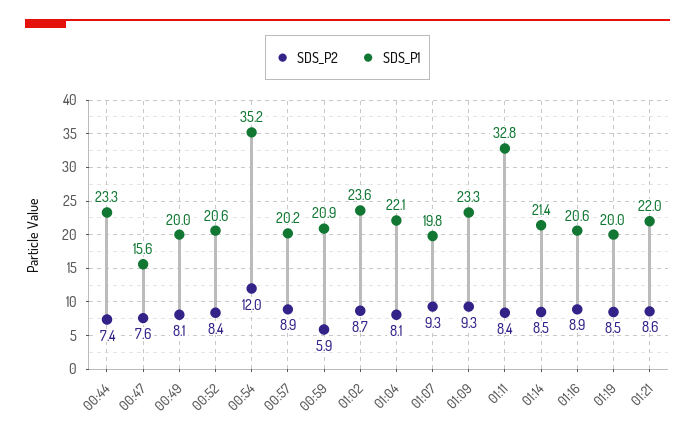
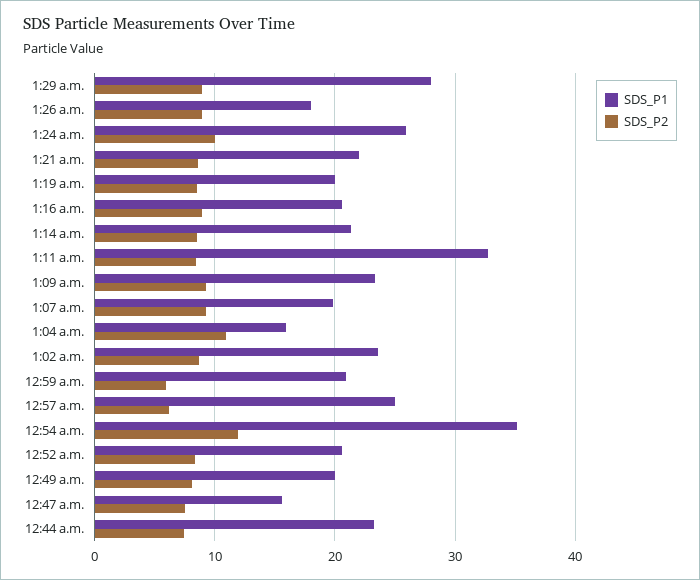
SDS_P2, 00:57: 8.9 -> 6
SDS_P1, 00:57: 20.2 -> 25
SDS_P2, 01:04: 8.1 -> 11
SDS_P1, 01:04: 22.1 -> 16
SDS_P1, 1:29 a.m.: none -> 28
SDS_P2, 1:29 a.m.: none -> 9
SDS_P1, 1:26 a.m.: none -> 18
SDS_P2, 1:26 a.m.: none -> 9
SDS_P1, 1:24 a.m.: none -> 26
SDS_P2, 1:24 a.m.: none -> 10

